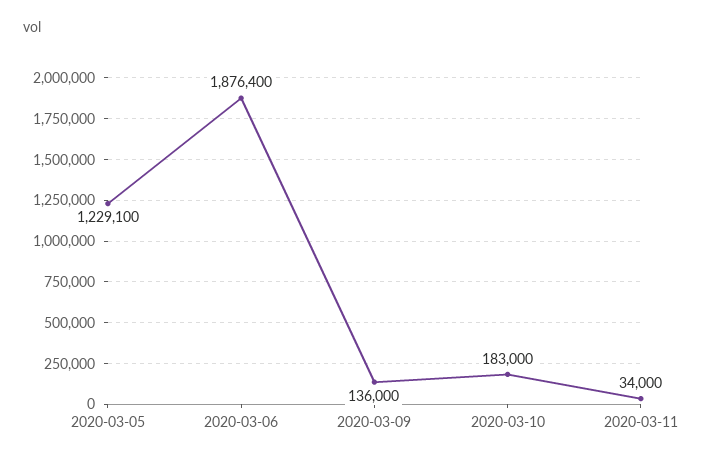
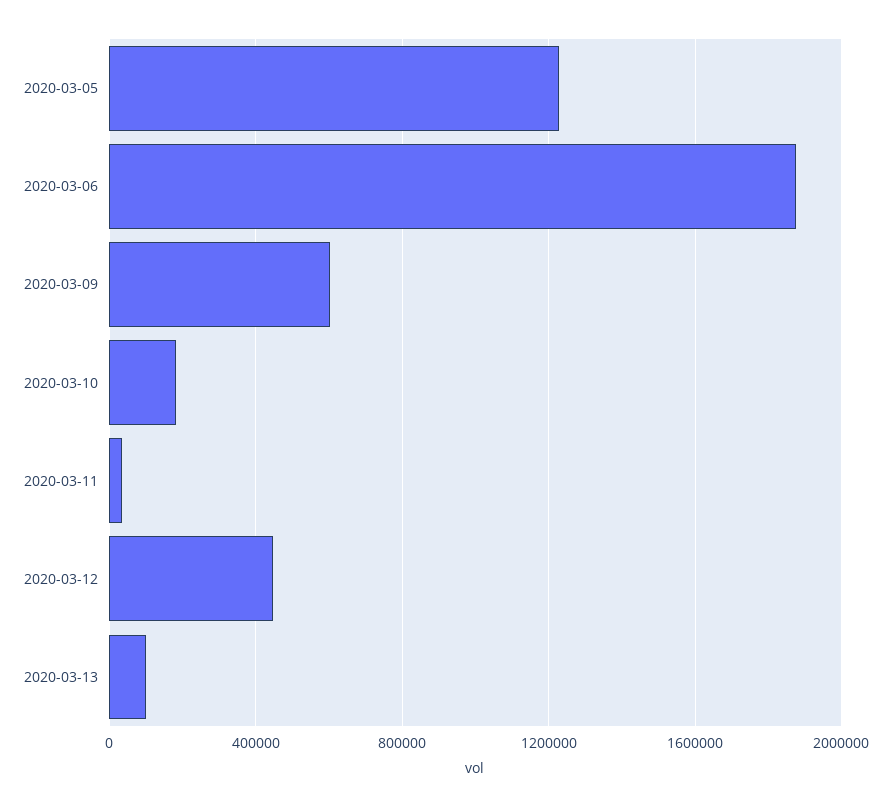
2020-03-09: 136000 -> 600000
2020-03-12: none -> 450000
2020-03-13: none -> 100000

